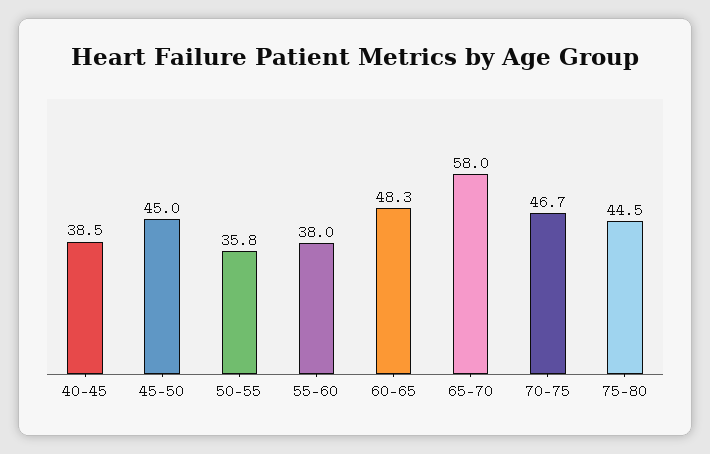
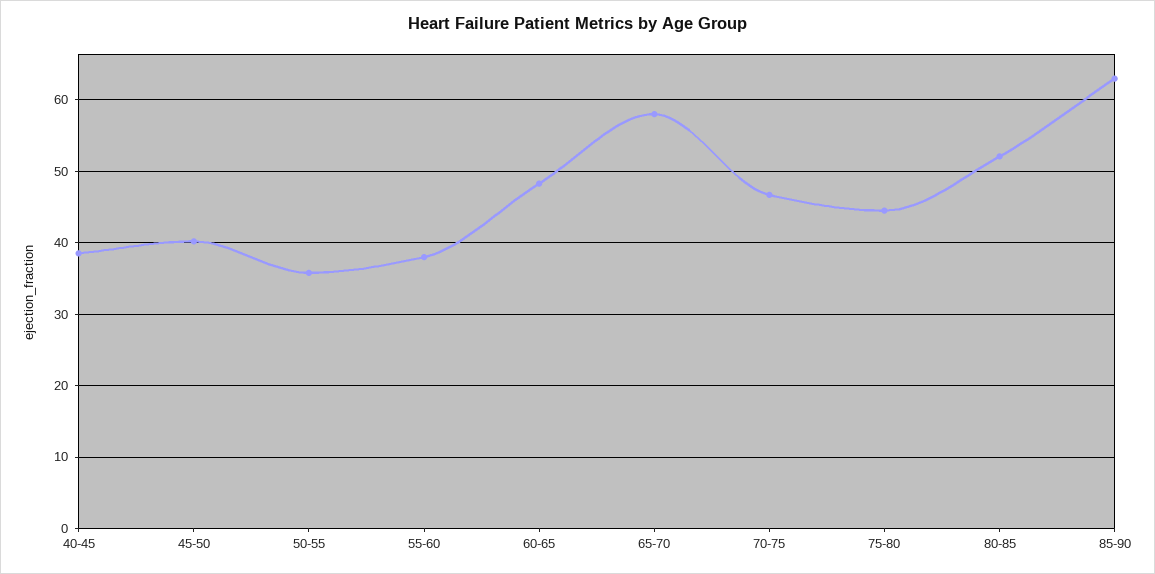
45-50: 45 -> 40
80-85: none -> 52
85-90: none -> 63

